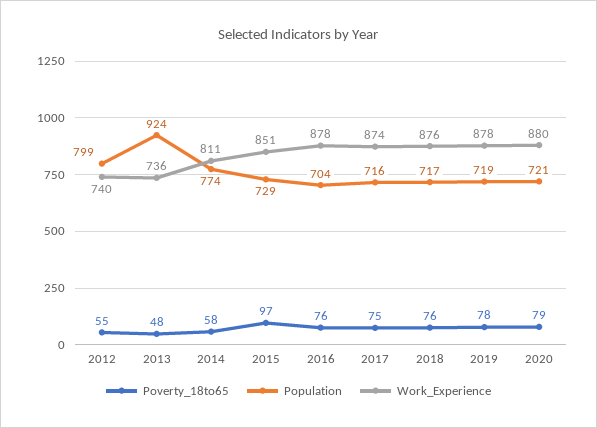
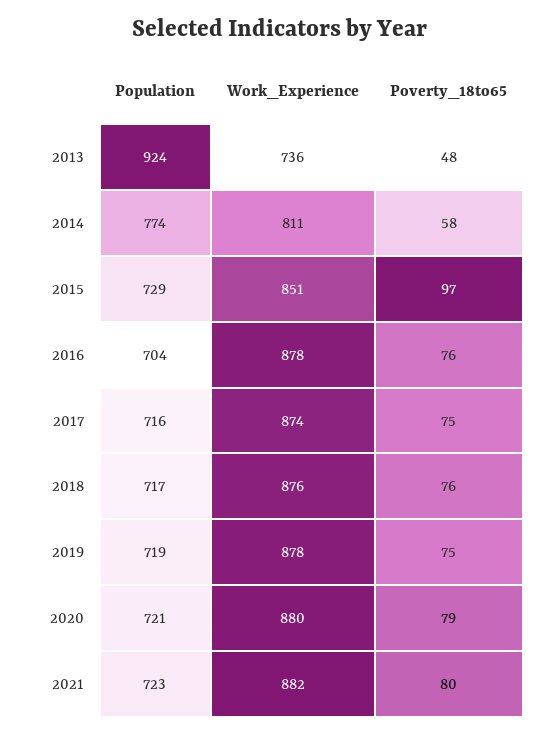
Poverty_18to65, 2012: 55 -> none
Population, 2012: 799 -> none
Work_Experience, 2012: 740 -> none
Poverty_18to65, 2019: 78 -> 75
Population, 2021: none -> 723
Work_Experience, 2021: none -> 882
Poverty_18to65, 2021: none -> 80

